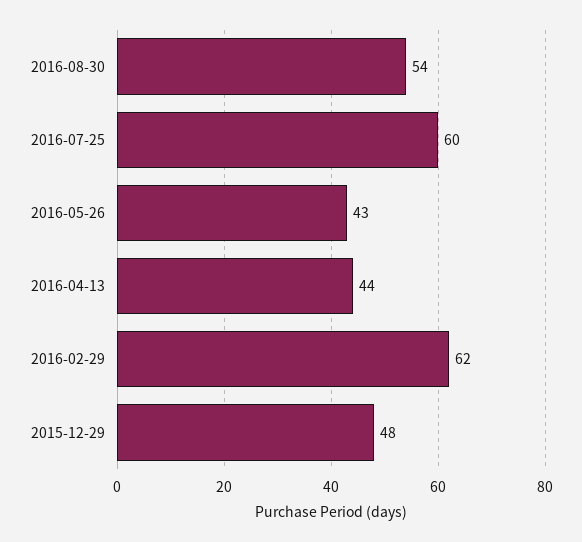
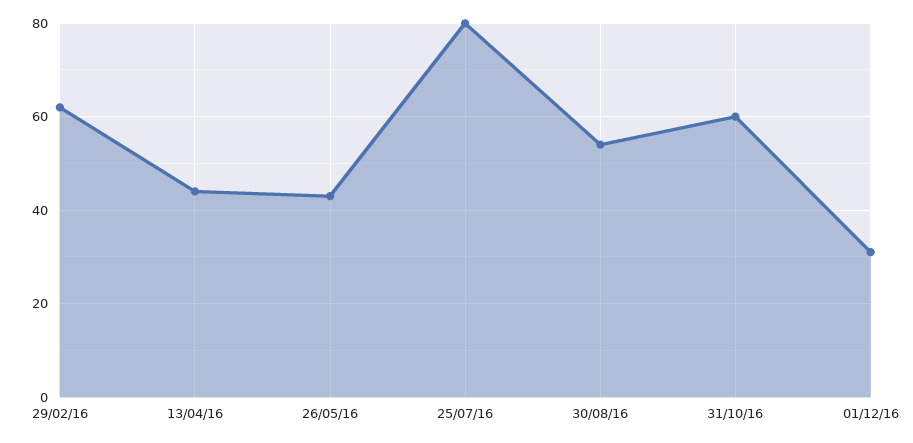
2016-07-25: 60 -> 80
2015-12-29: 48 -> none
31/10/16: none -> 60
01/12/16: none -> 30

